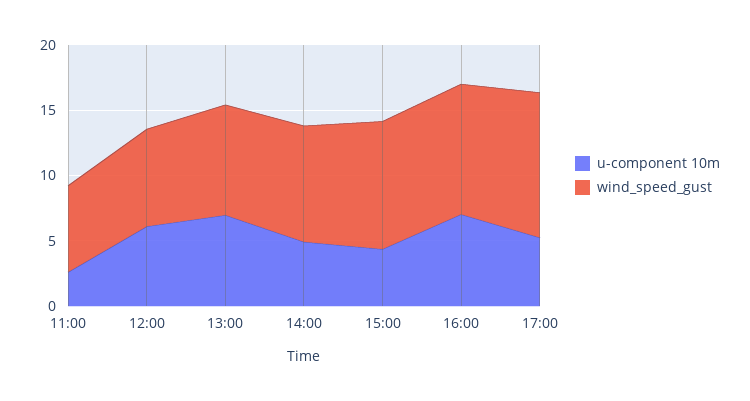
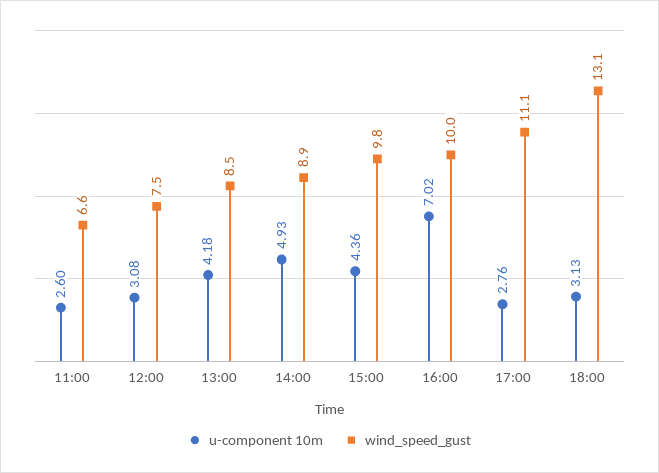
u-component 10m, 12:00: 6 -> 3.08
u-component 10m, 13:00: 7 -> 4.18
u-component 10m, 17:00: 5 -> 2.76
u-component 10m, 18:00: none -> 3.13
wind_speed_gust, 18:00: none -> 13.1

